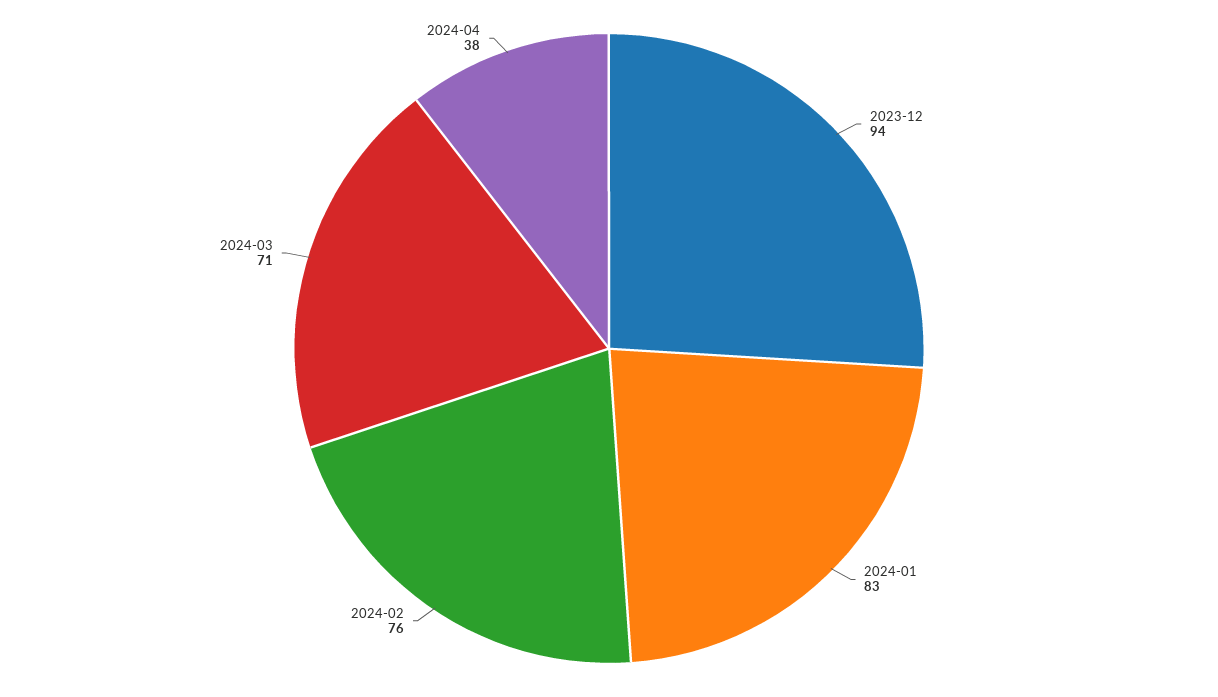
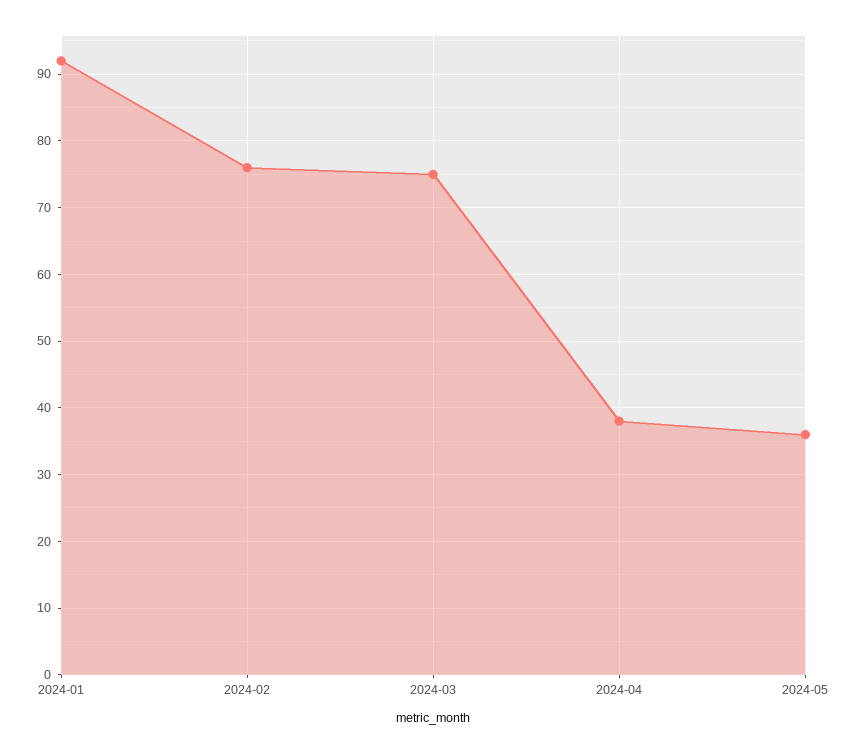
2023-12: 94 -> none
2024-01: 83 -> 92
2024-03: 71 -> 75
2024-05: none -> 36

